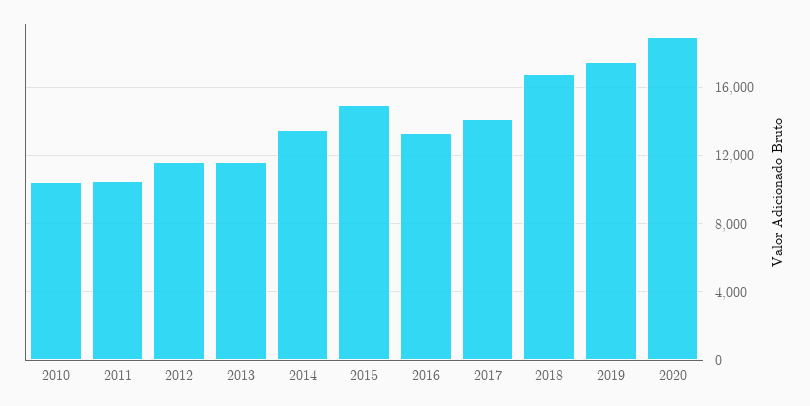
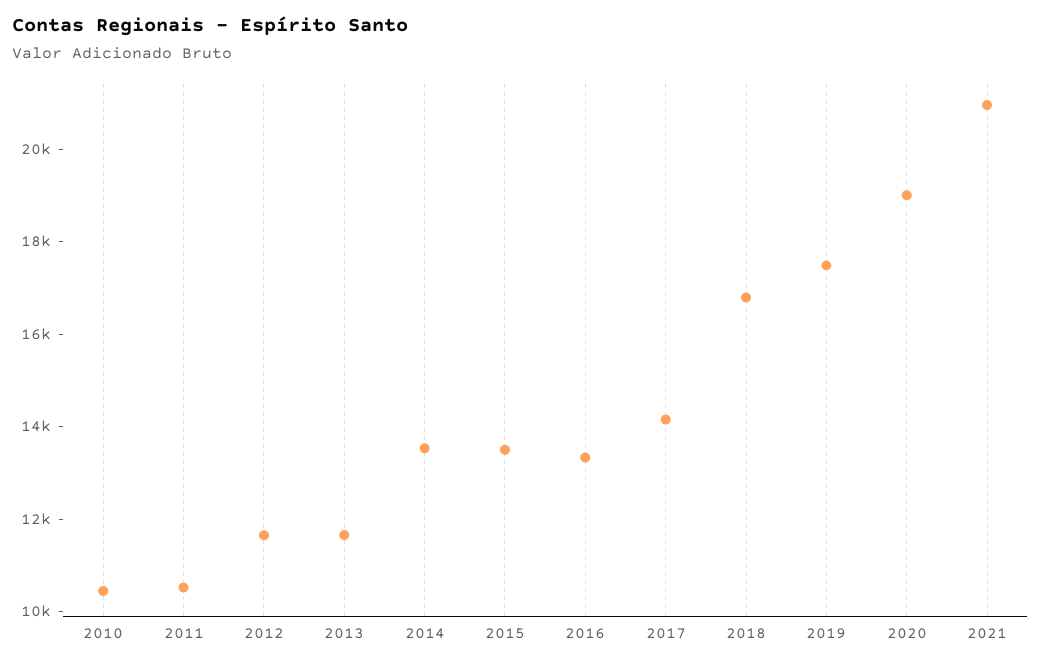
2015: 15000 -> 13500
2021: none -> 21000

